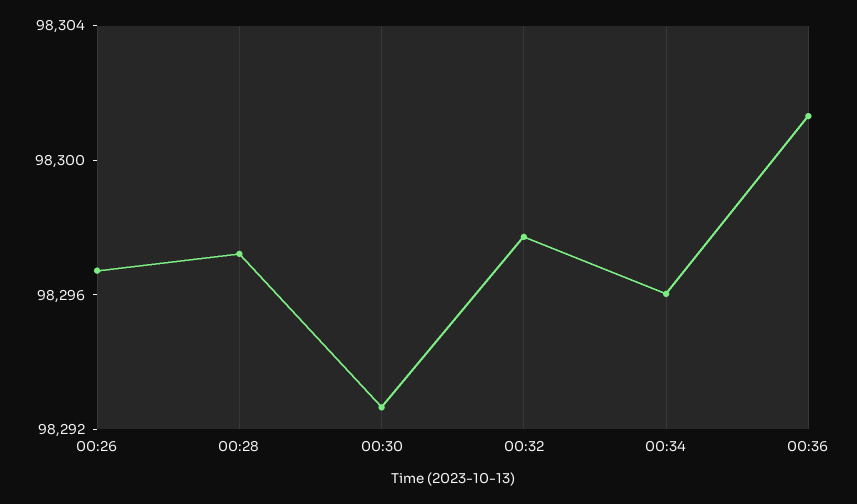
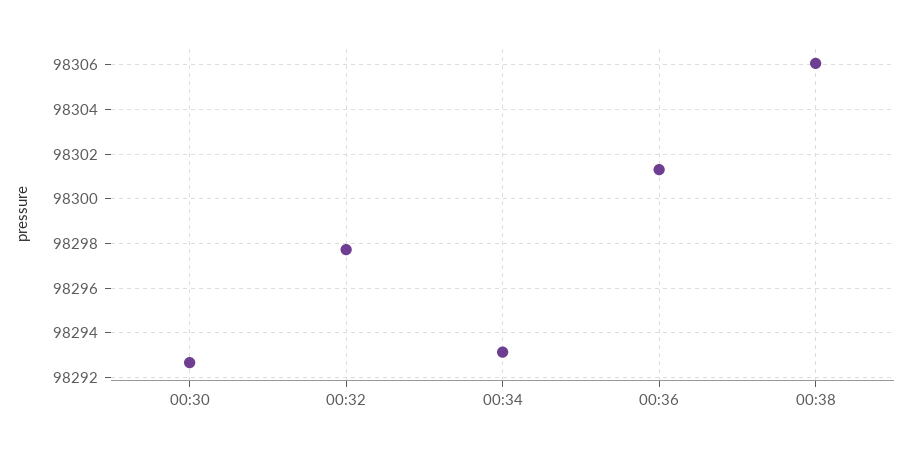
00:26: 98297 -> none
00:28: 98297 -> none
00:34: 98296 -> 98293
00:38: none -> 98306

